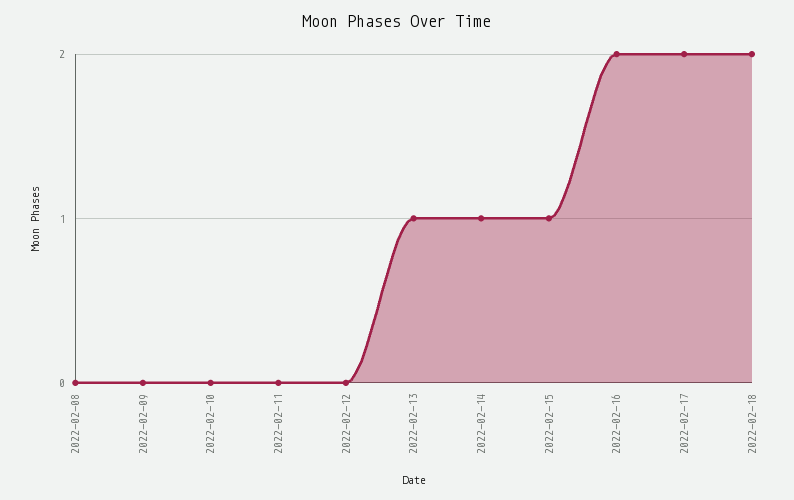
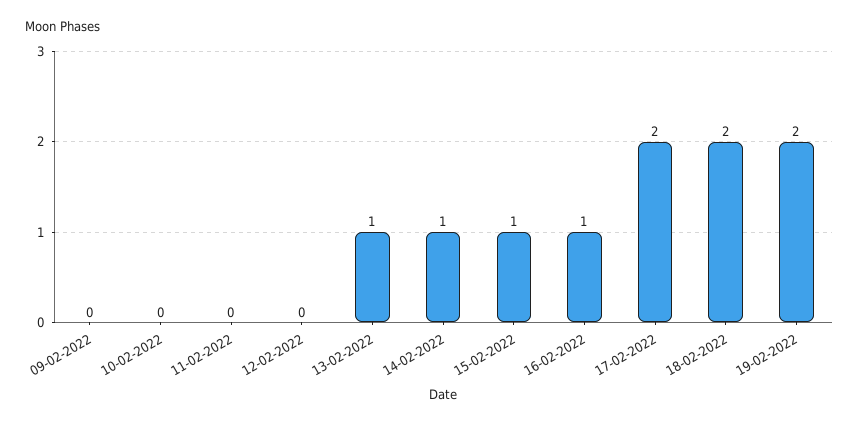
2022-02-08: 0 -> none
2022-02-16: 2 -> 1
19-02-2022: none -> 2

